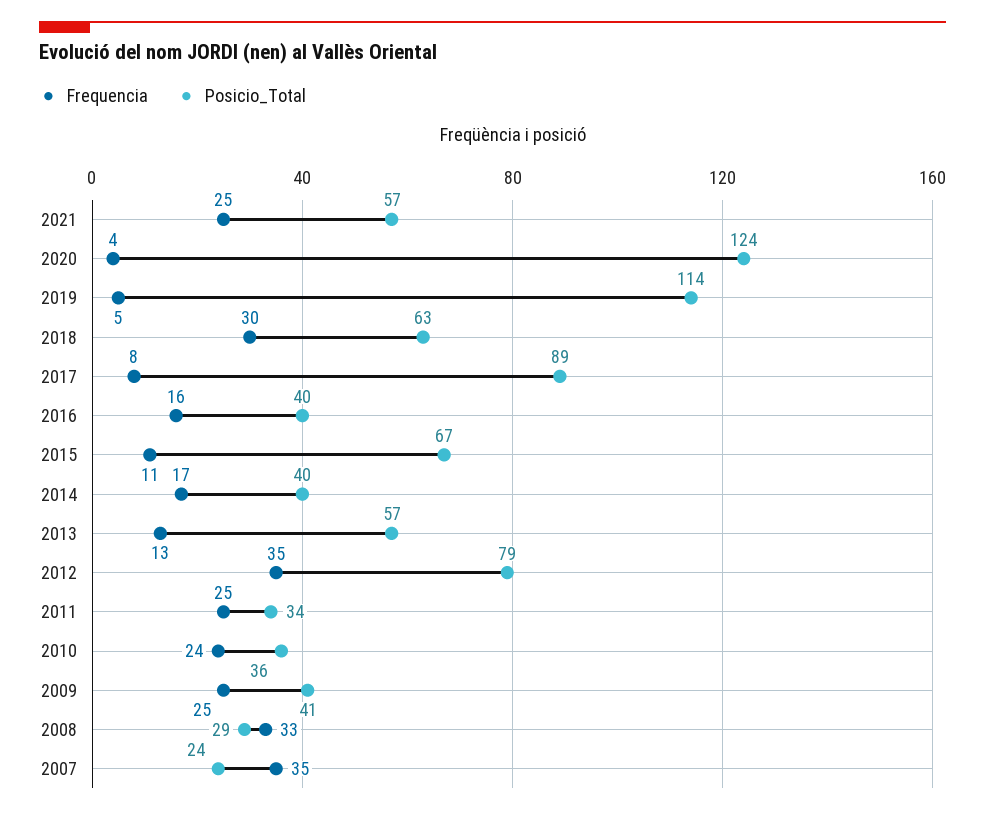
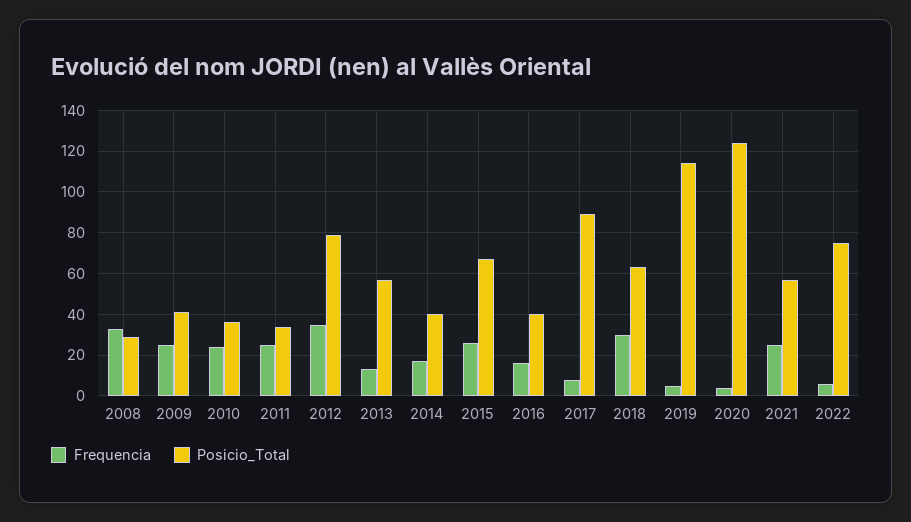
Frequencia, 2015: 11 -> 25
Frequencia, 2007: 35 -> none
Posicio_Total, 2007: 24 -> none
Frequencia, 2022: none -> 5
Posicio_Total, 2022: none -> 75

